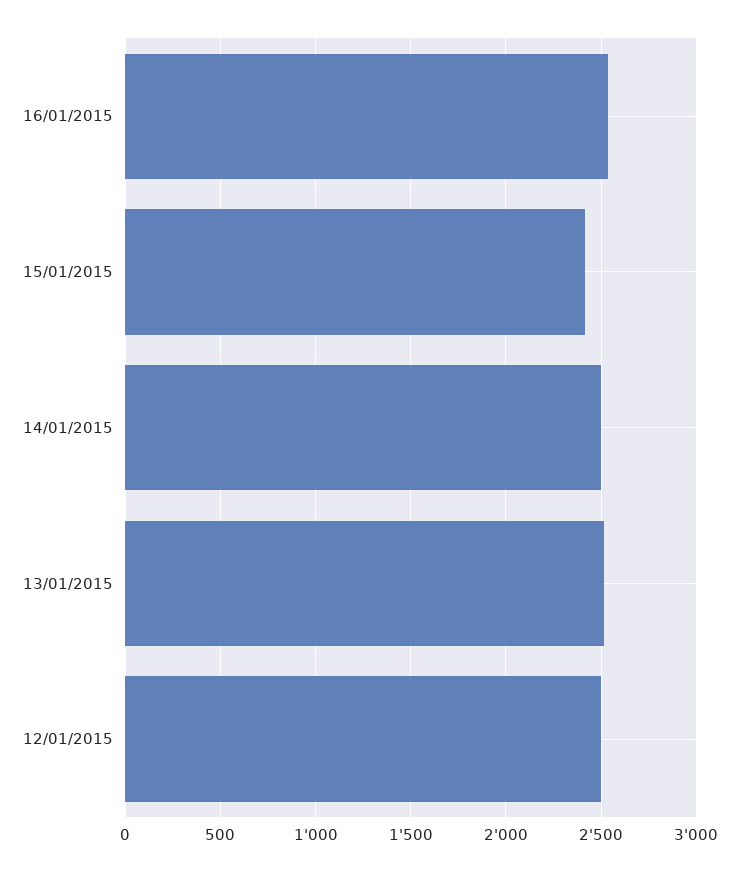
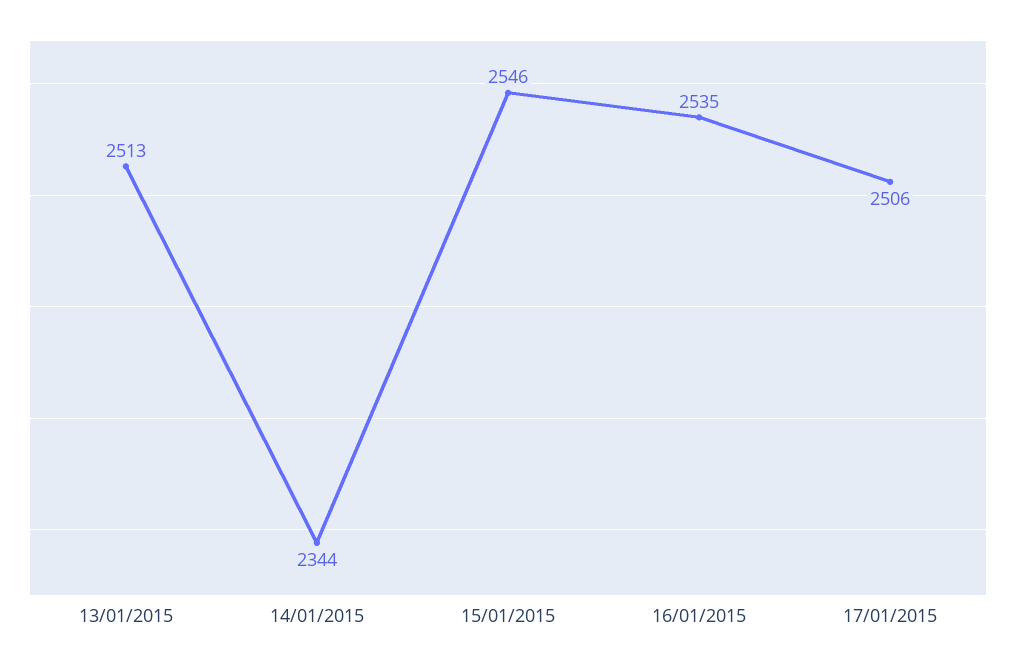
15/01/2015: 2400 -> 2546
14/01/2015: 2500 -> 2344
12/01/2015: 2500 -> none
17/01/2015: none -> 2506

